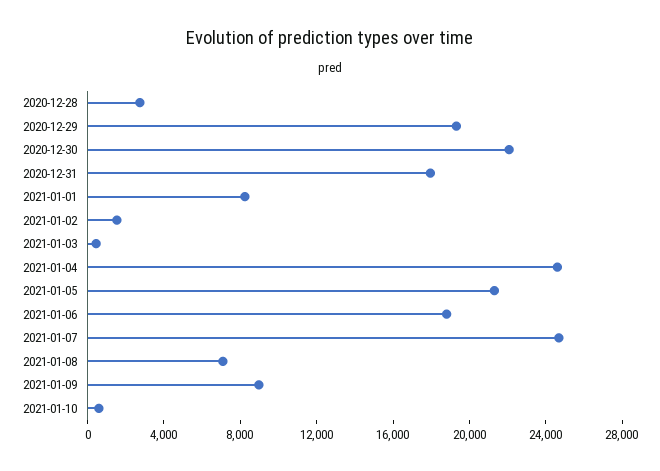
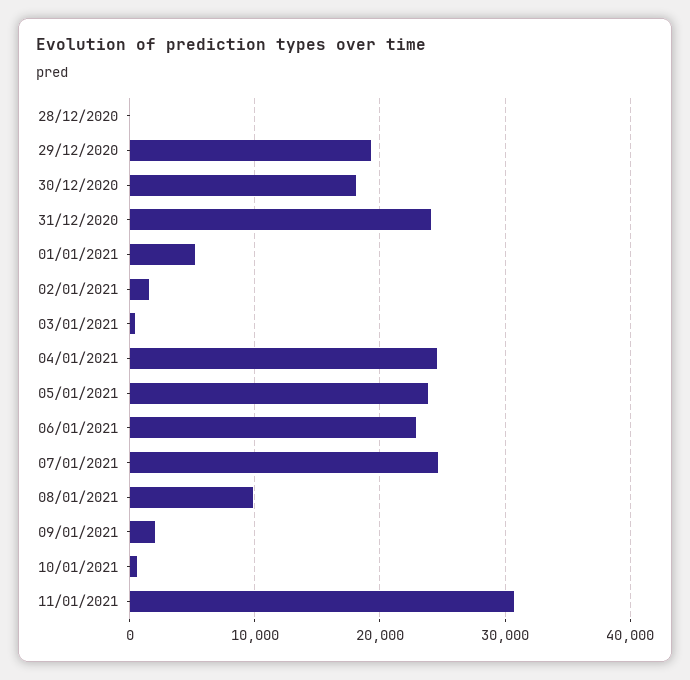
2020-12-28: 3000 -> 0
2020-12-30: 22000 -> 18000
2020-12-31: 18000 -> 24000
2021-01-01: 8000 -> 5000
2021-01-05: 21000 -> 24000
2021-01-06: 19000 -> 23000
2021-01-08: 7000 -> 10000
2021-01-09: 9000 -> 2000
11/01/2021: none -> 31000

